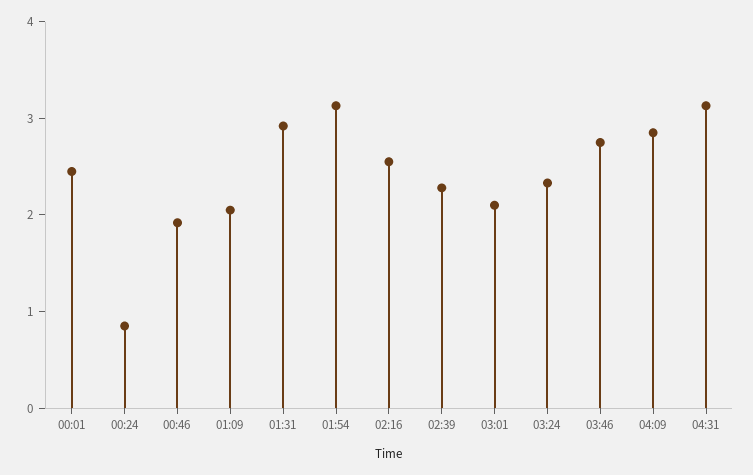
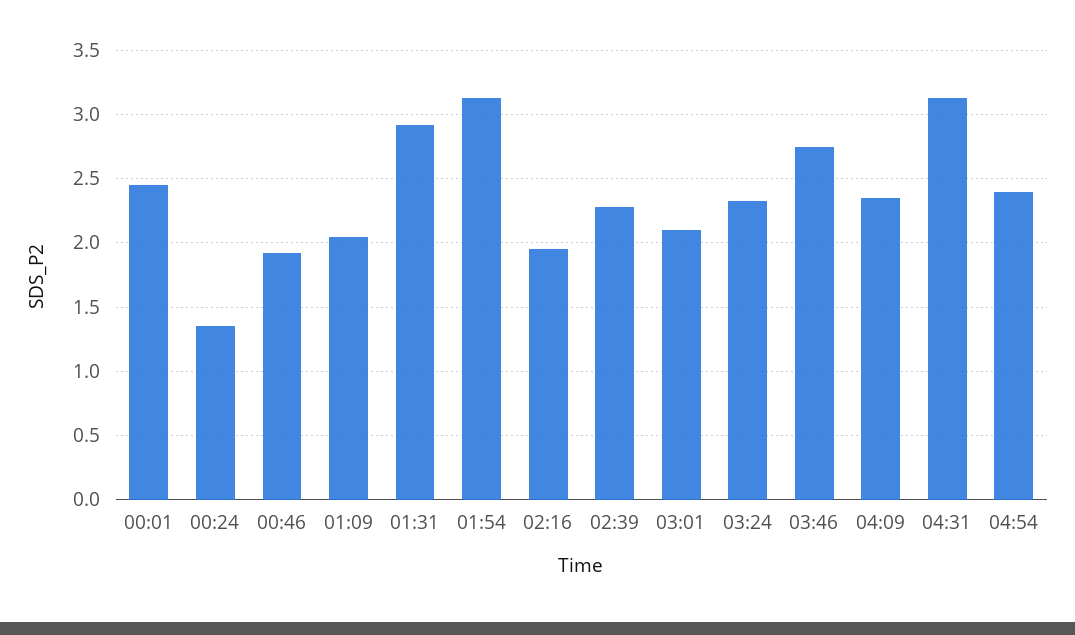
00:24: 0.8 -> 1.35
02:16: 2.6 -> 1.95
04:09: 2.8 -> 2.35
04:54: none -> 2.4

